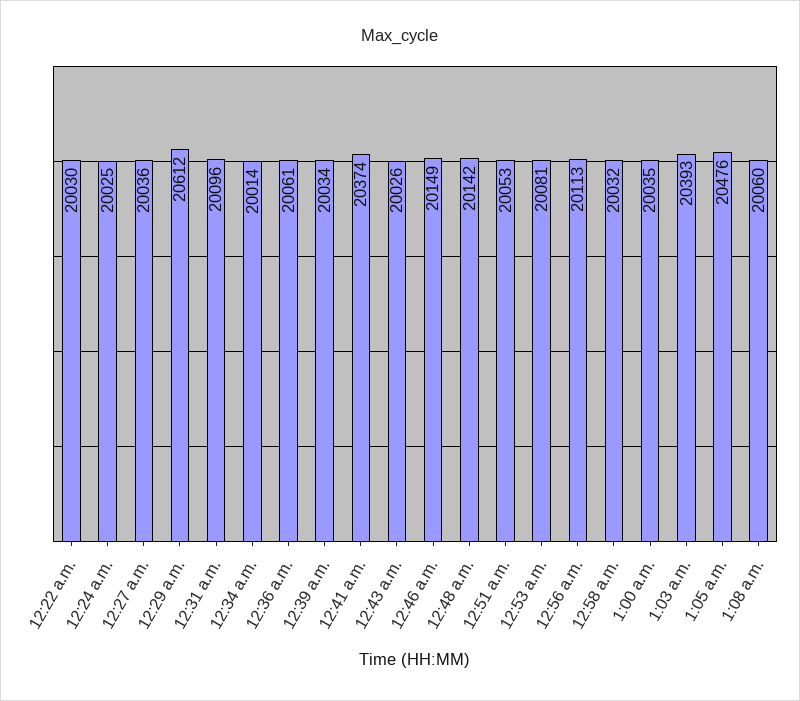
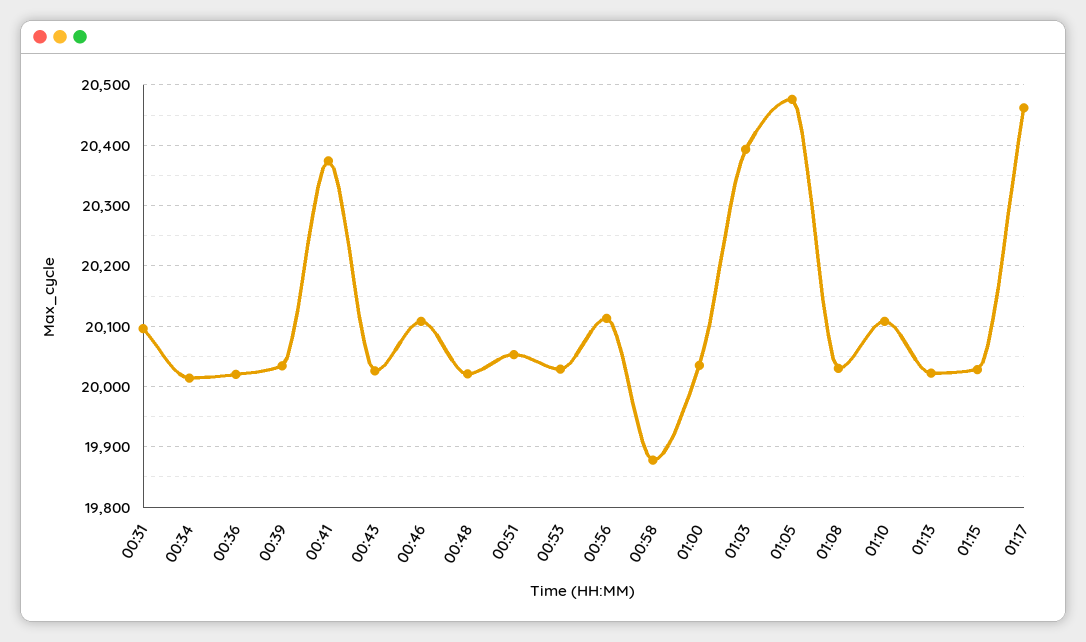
12:22 a.m.: 20030 -> none
12:24 a.m.: 20025 -> none
12:27 a.m.: 20036 -> none
12:29 a.m.: 20612 -> none
12:36 a.m.: 20061 -> 20020
12:46 a.m.: 20149 -> 20110
12:48 a.m.: 20142 -> 20020
12:53 a.m.: 20081 -> 20030
12:58 a.m.: 20032 -> 19880
1:08 a.m.: 20060 -> 20030
01:10: none -> 20110
01:13: none -> 20020
01:15: none -> 20030
01:17: none -> 20460

